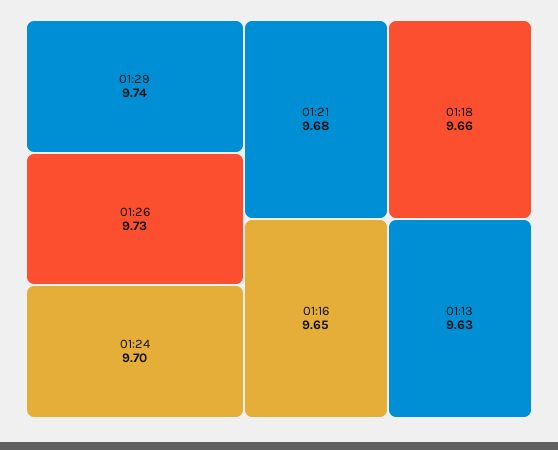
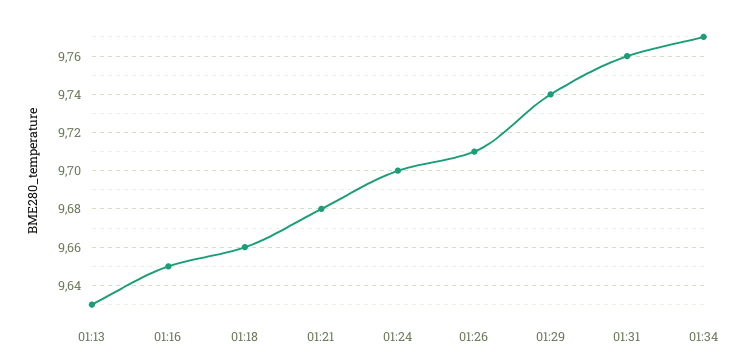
01:26: 9.73 -> 9.71
01:31: none -> 9.76
01:34: none -> 9.77

